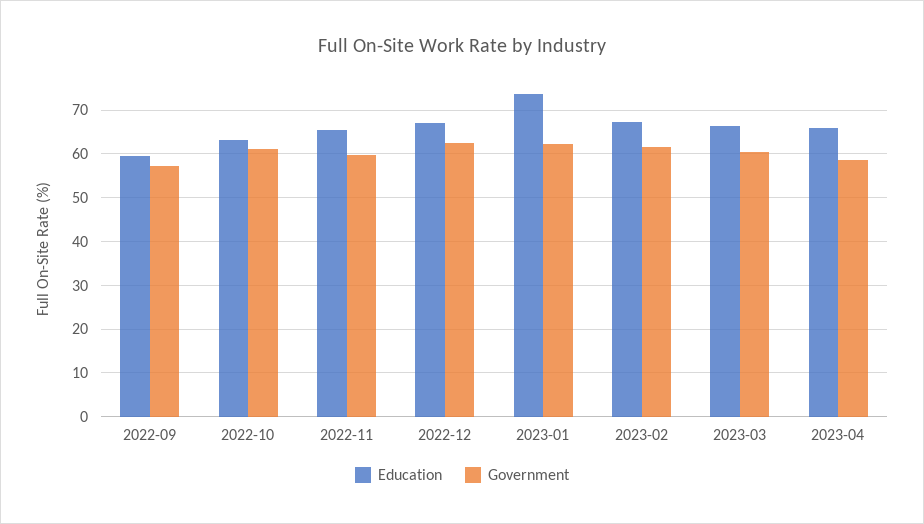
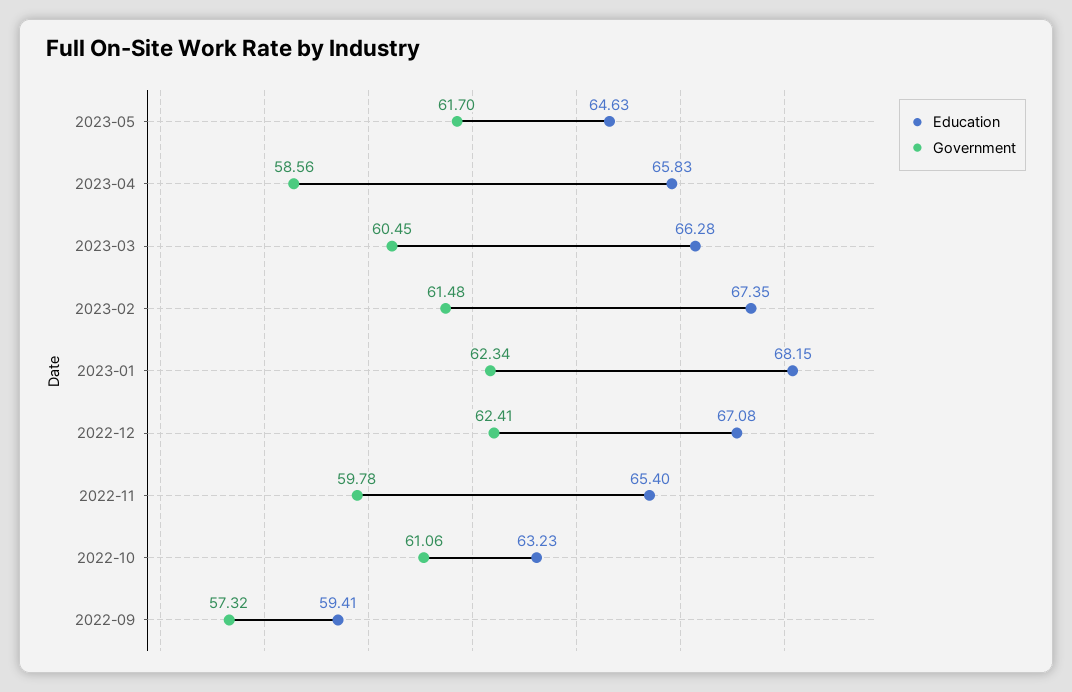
Education, 2023-01: 74 -> 68.15
Education, 2023-05: none -> 64.63
Government, 2023-05: none -> 61.7

